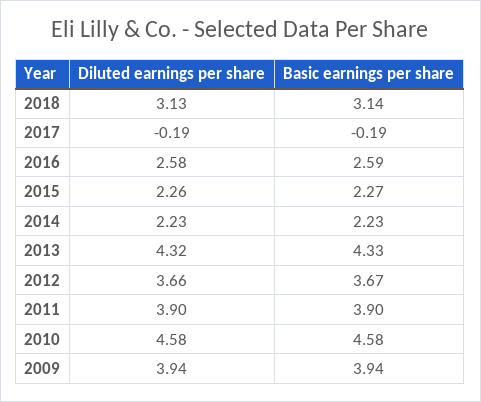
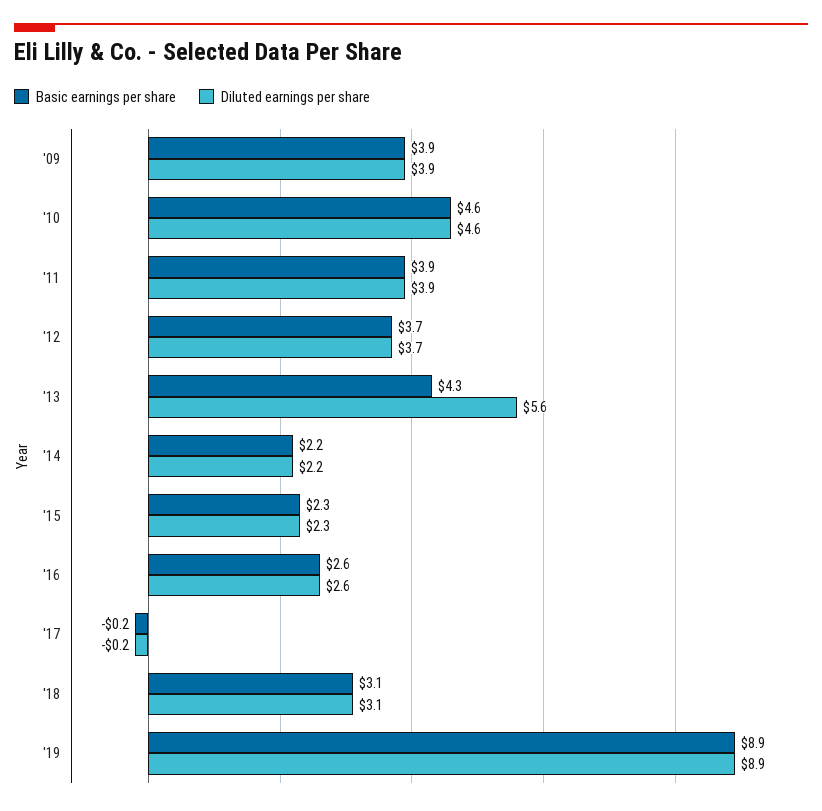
Diluted earnings per share, 2013: 4.32 -> 5.6
Basic earnings per share, '19: none -> 8.9
Diluted earnings per share, '19: none -> 8.9

